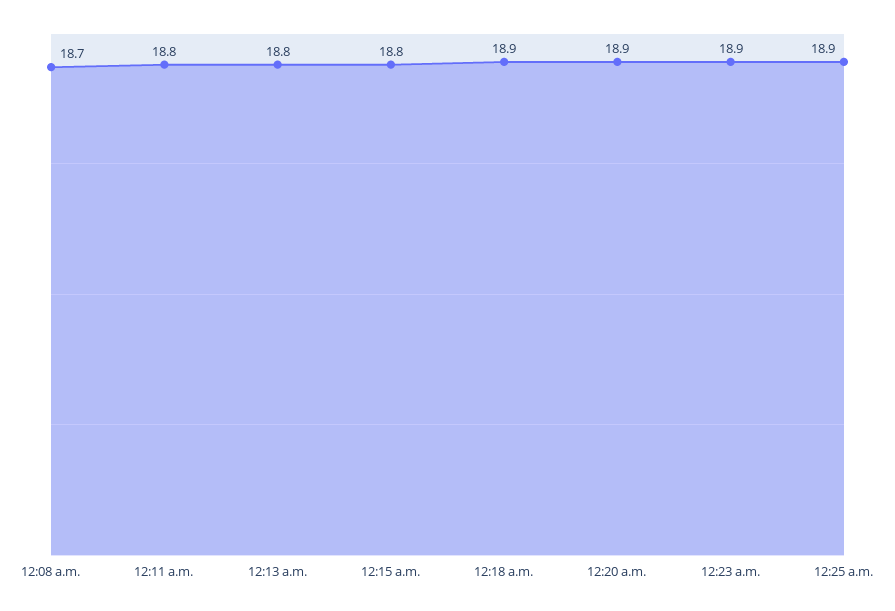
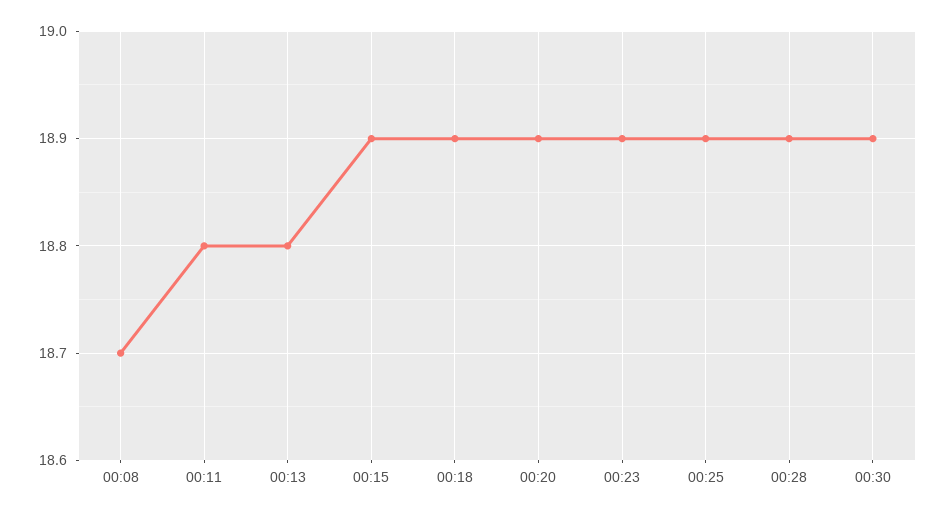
12:15 a.m.: 18.8 -> 18.9
00:28: none -> 18.9
00:30: none -> 18.9

